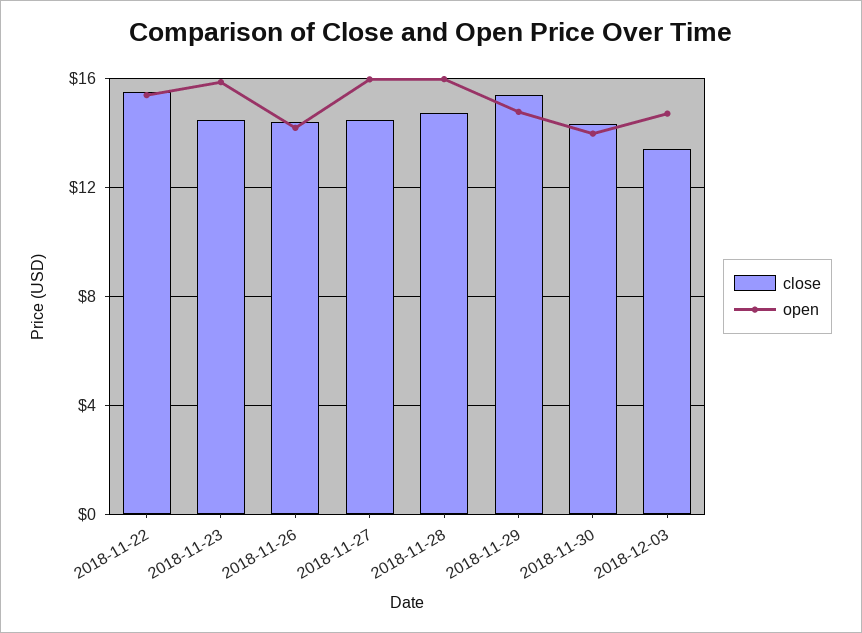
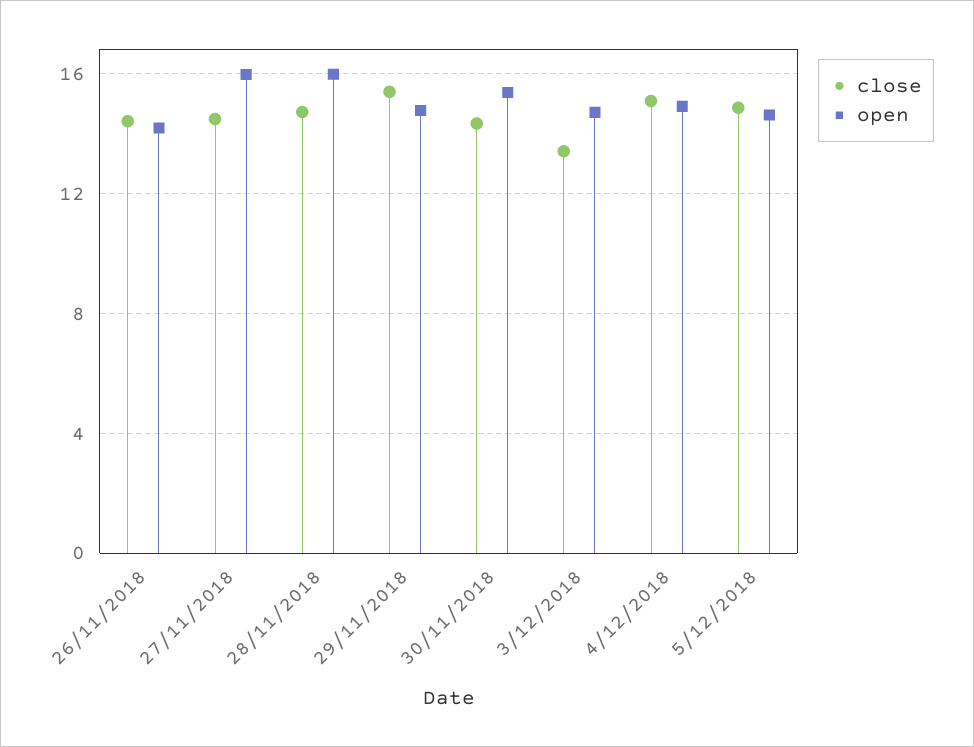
close, 2018-11-22: 15.5 -> none
open, 2018-11-22: 15.5 -> none
close, 2018-11-23: 14.5 -> none
open, 2018-11-23: 16 -> none
open, 2018-11-30: 14 -> 15.5
close, 4/12/2018: none -> 15
open, 4/12/2018: none -> 15
close, 5/12/2018: none -> 15
open, 5/12/2018: none -> 14.5

